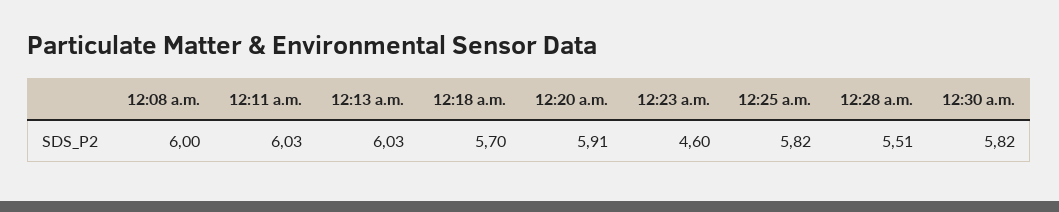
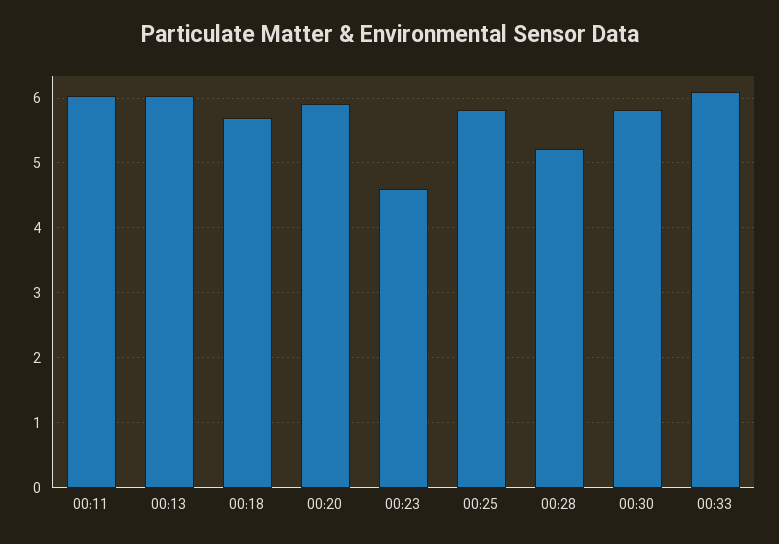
12:08 a.m.: 6 -> none
12:28 a.m.: 5.51 -> 5.2
00:33: none -> 6.1

